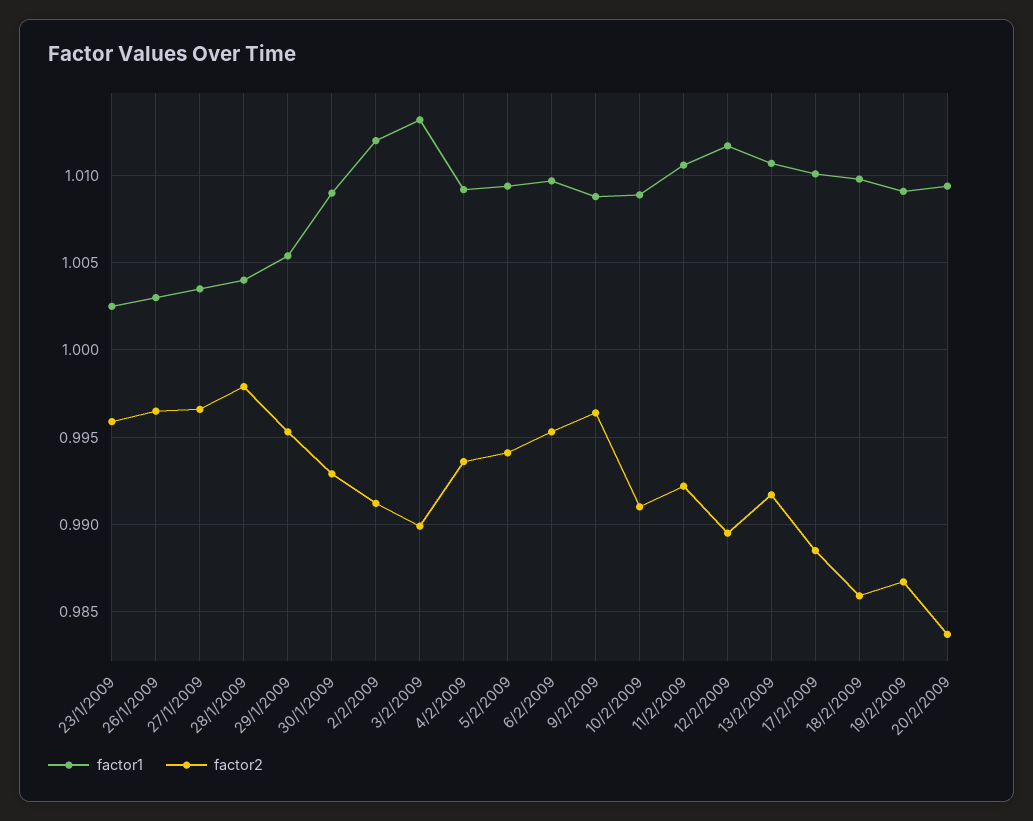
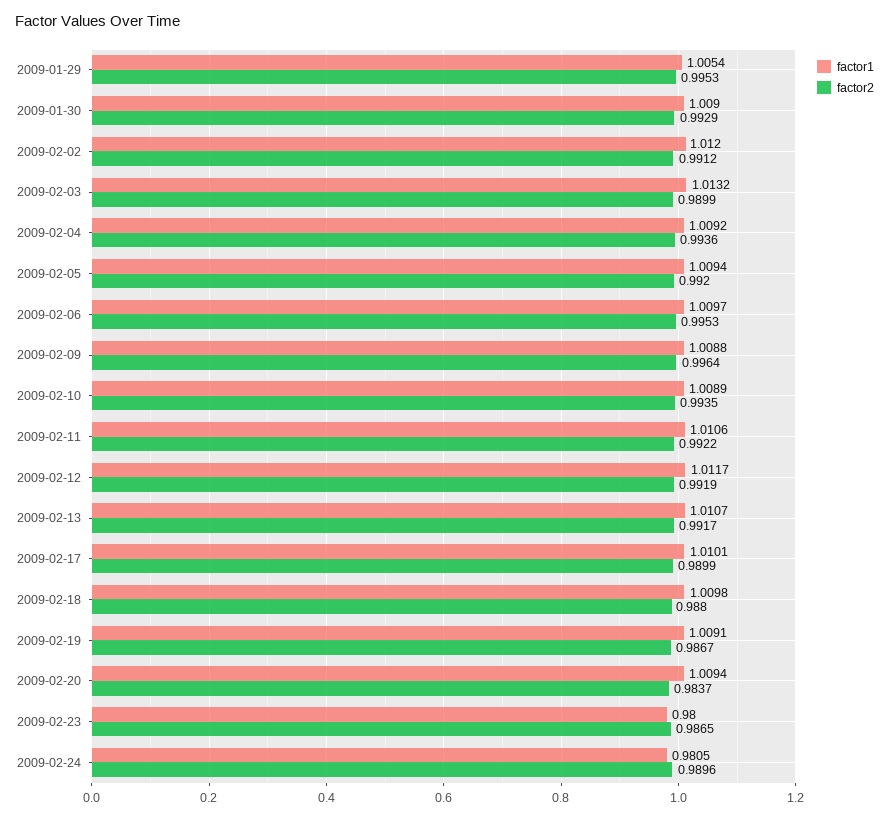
factor1, 23/1/2009: 1.0025 -> none
factor2, 23/1/2009: 0.996 -> none
factor1, 26/1/2009: 1.003 -> none
factor2, 26/1/2009: 0.9965 -> none
factor1, 27/1/2009: 1.0035 -> none
factor2, 27/1/2009: 0.9965 -> none
factor1, 28/1/2009: 1.004 -> none
factor2, 28/1/2009: 0.998 -> none
factor2, 5/2/2009: 0.994 -> 0.992
factor2, 10/2/2009: 0.991 -> 0.9935
factor2, 12/2/2009: 0.9895 -> 0.9919
factor2, 17/2/2009: 0.9885 -> 0.9899
factor2, 18/2/2009: 0.986 -> 0.988
factor1, 2009-02-23: none -> 0.98
factor2, 2009-02-23: none -> 0.9865
factor1, 2009-02-24: none -> 0.9805
factor2, 2009-02-24: none -> 0.9896

